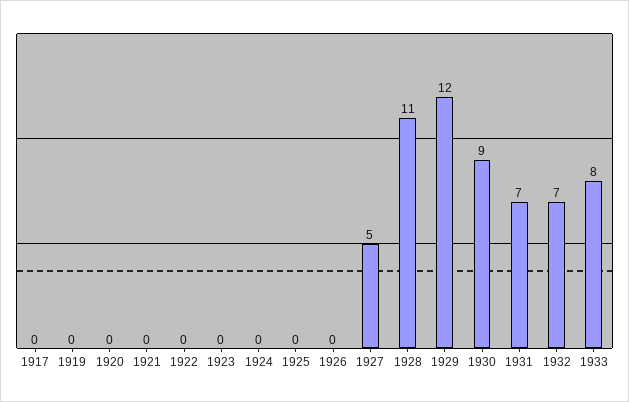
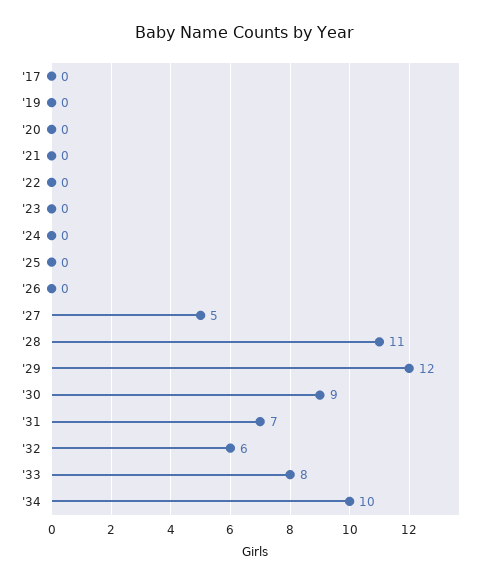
1932: 7 -> 6
'34: none -> 10

